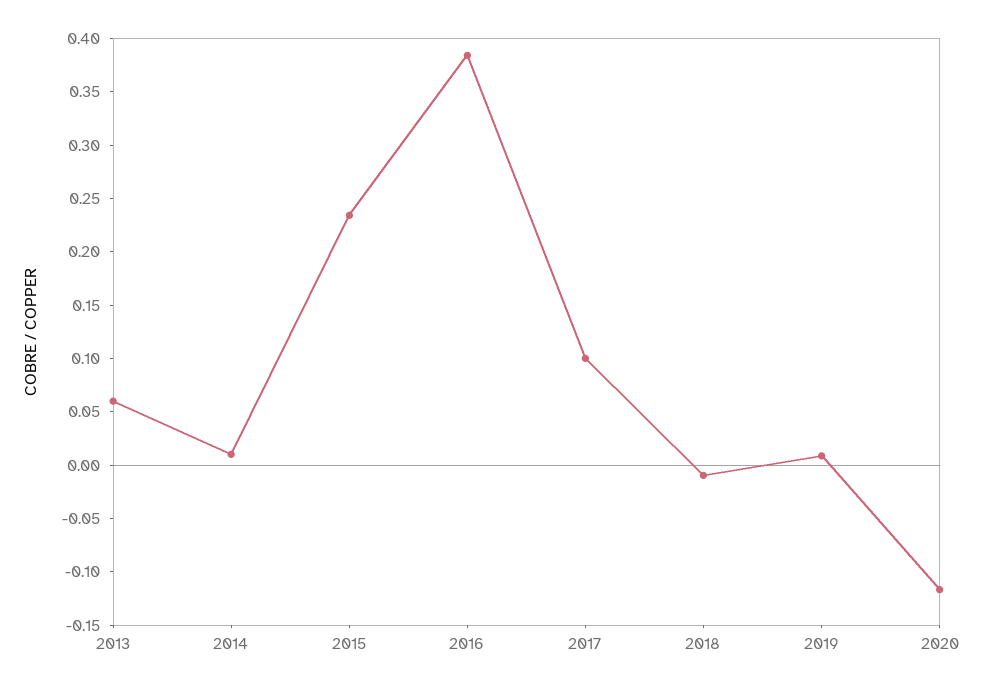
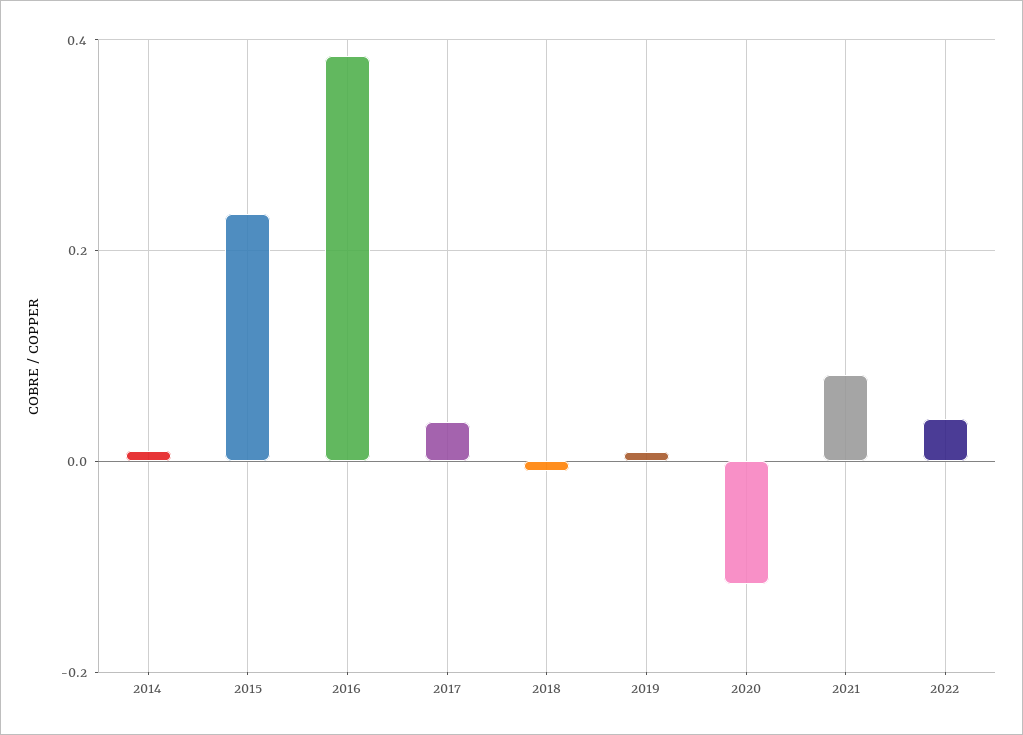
2013: 0.06 -> none
2017: 0.1 -> 0.04
2021: none -> 0.08
2022: none -> 0.04

